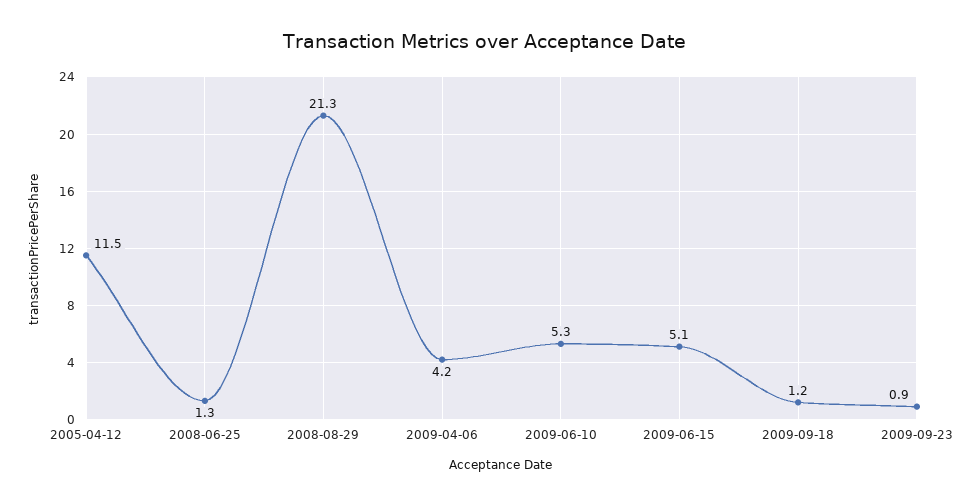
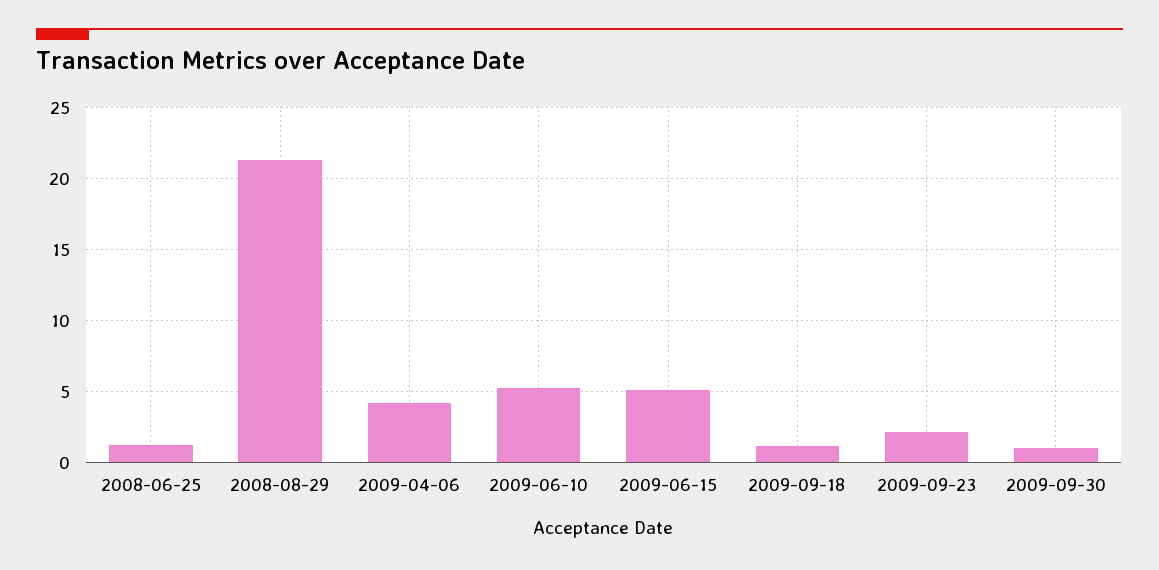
2005-04-12: 11.5 -> none
2009-09-23: 0.9 -> 2
2009-09-30: none -> 1

